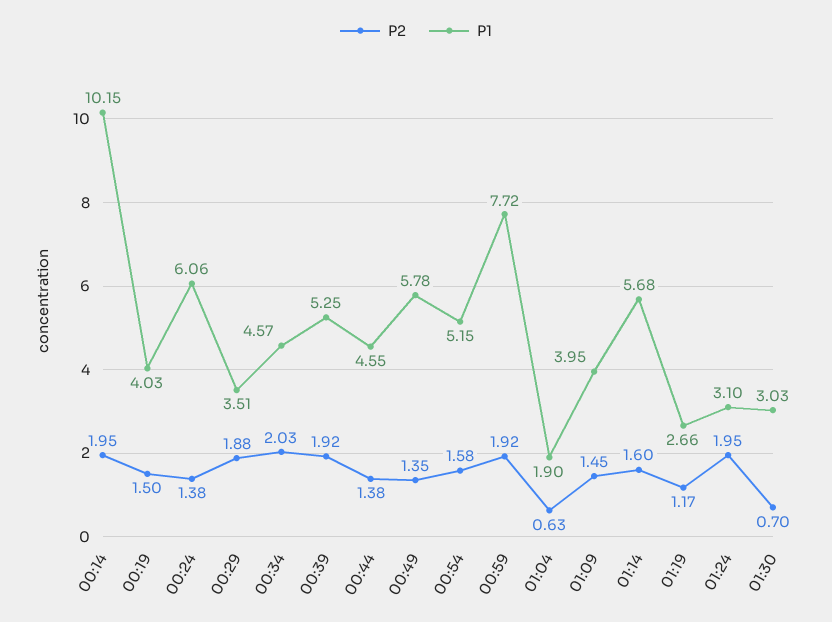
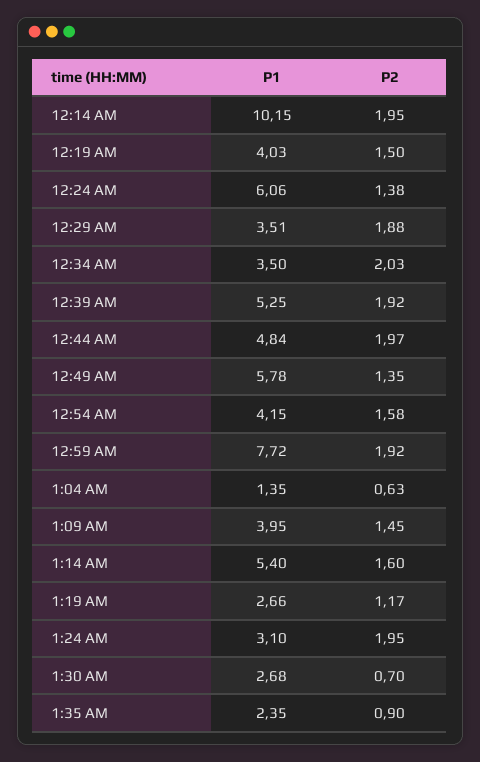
P1, 00:34: 4.57 -> 3.5
P2, 00:44: 1.38 -> 1.97
P1, 00:44: 4.55 -> 4.84
P1, 00:54: 5.15 -> 4.15
P1, 01:04: 1.9 -> 1.35
P1, 01:14: 5.68 -> 5.4
P1, 01:30: 3.03 -> 2.68
P1, 1:35 AM: none -> 2.35
P2, 1:35 AM: none -> 0.9

